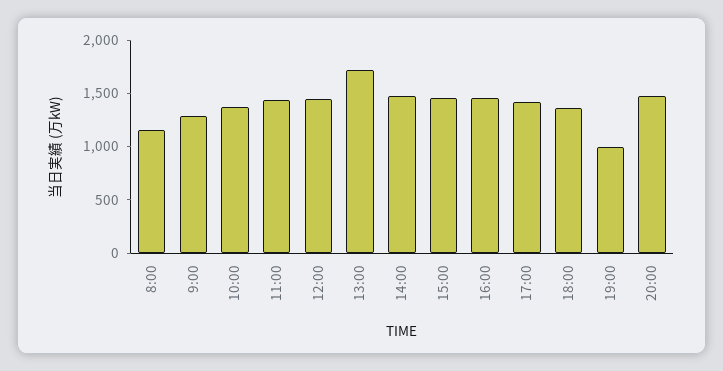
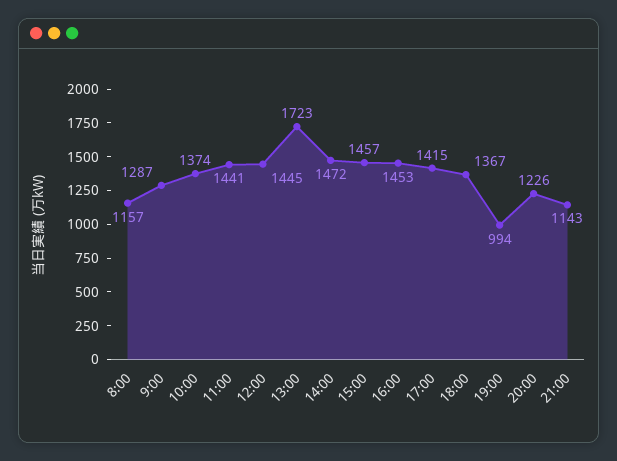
20:00: 1500 -> 1226
21:00: none -> 1143

